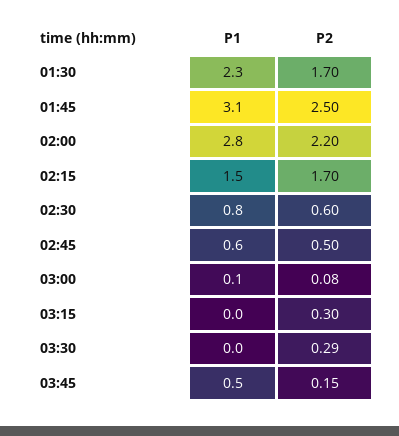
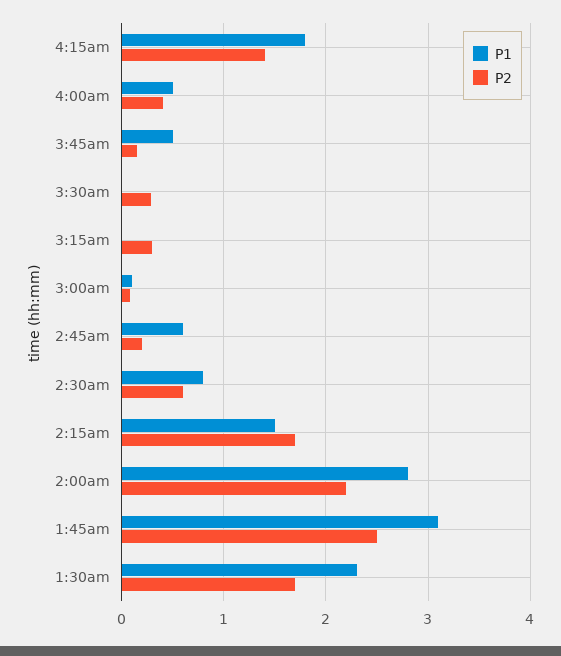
P2, 02:45: 0.5 -> 0.2
P1, 4:15am: none -> 1.8
P2, 4:15am: none -> 1.4
P1, 4:00am: none -> 0.5
P2, 4:00am: none -> 0.4

